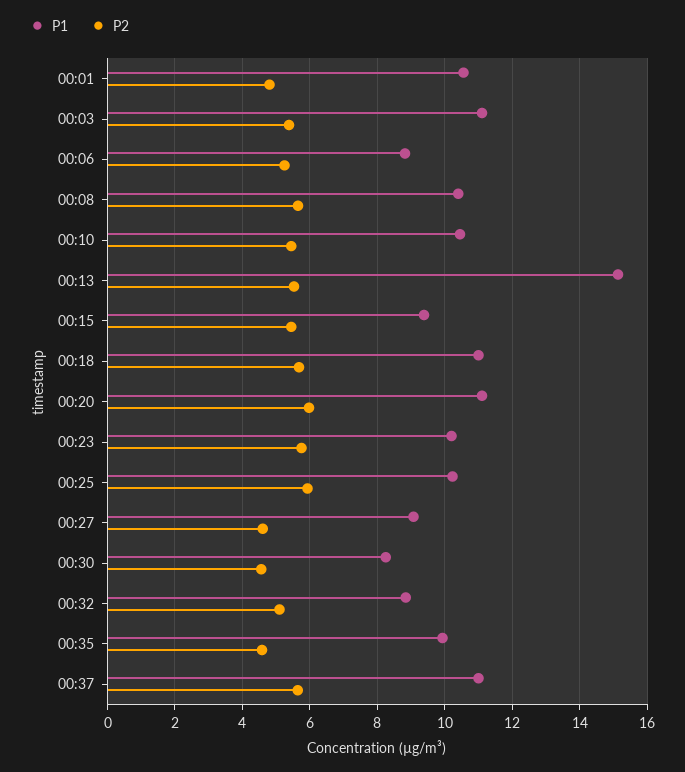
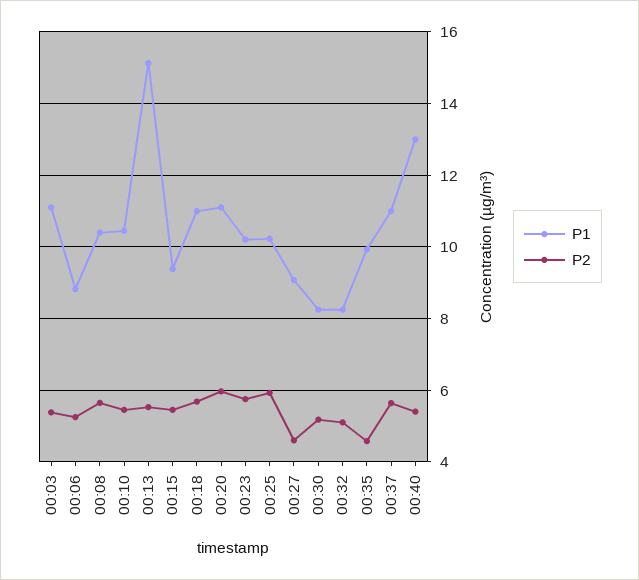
P1, 00:01: 10.6 -> none
P2, 00:01: 4.8 -> none
P2, 00:30: 4.6 -> 5.2
P1, 00:32: 8.8 -> 8.2
P1, 00:40: none -> 13
P2, 00:40: none -> 5.4

